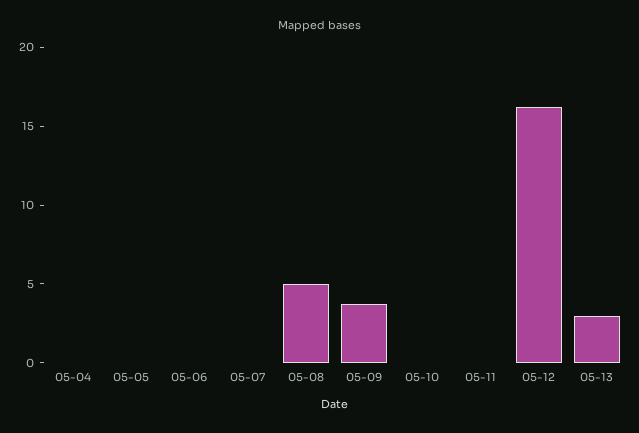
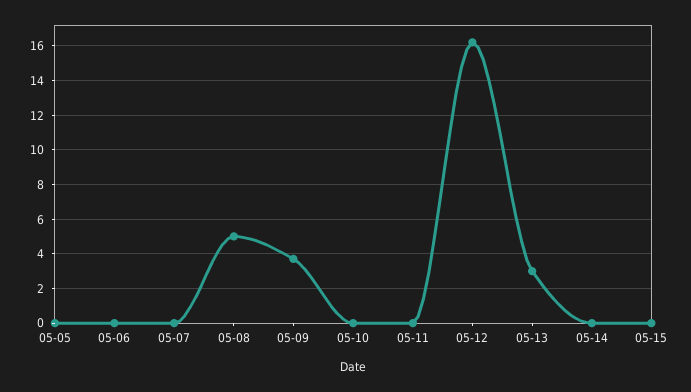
05-04: 0 -> none
05-14: none -> 0
05-15: none -> 0

